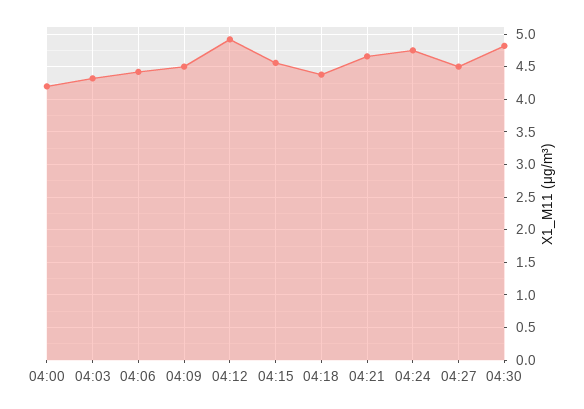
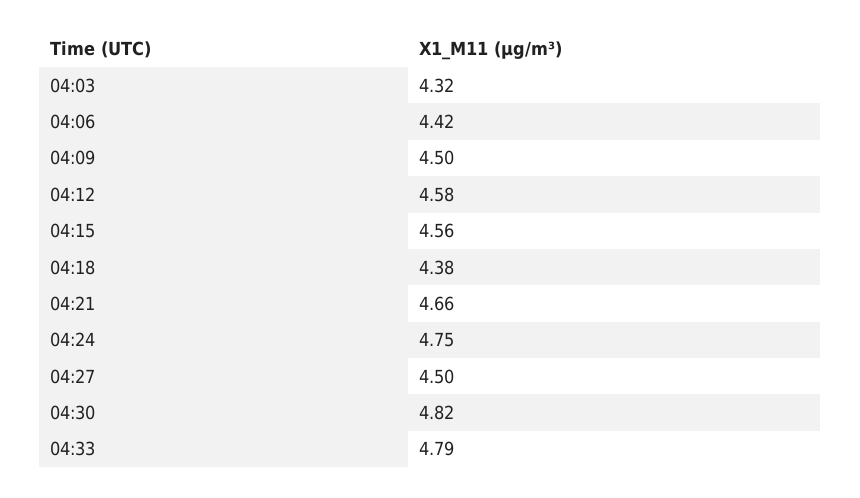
04:00: 4.2 -> none
04:12: 4.9 -> 4.58
04:33: none -> 4.79

